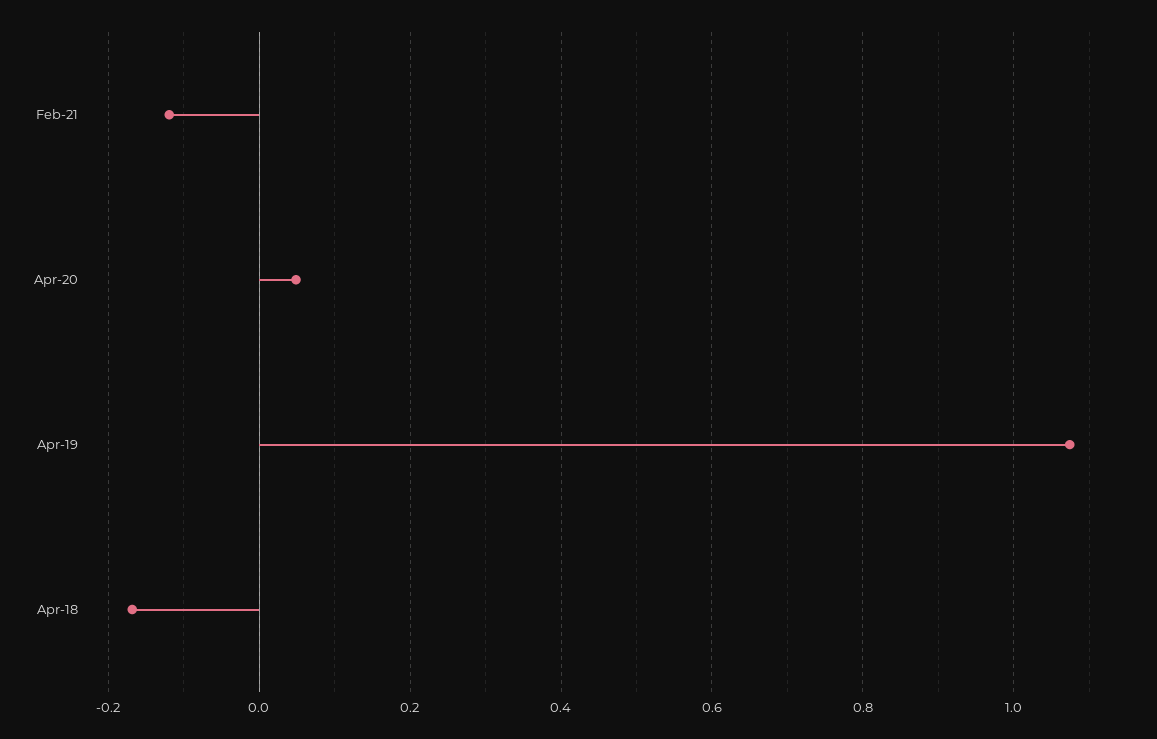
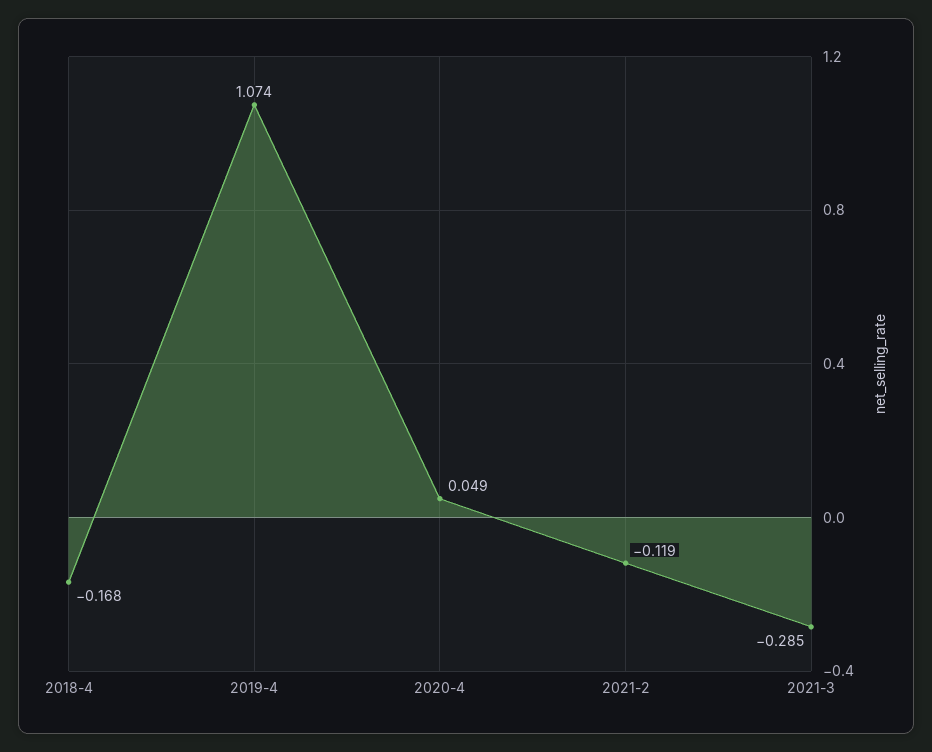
2021-3: none -> -0.285

